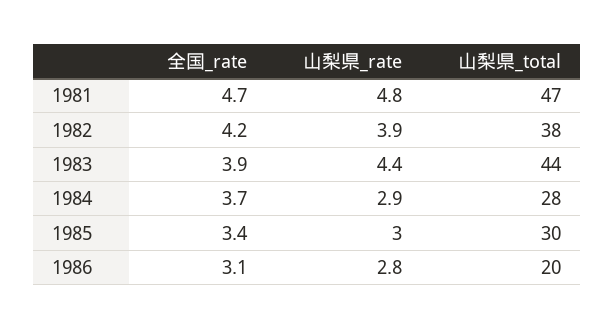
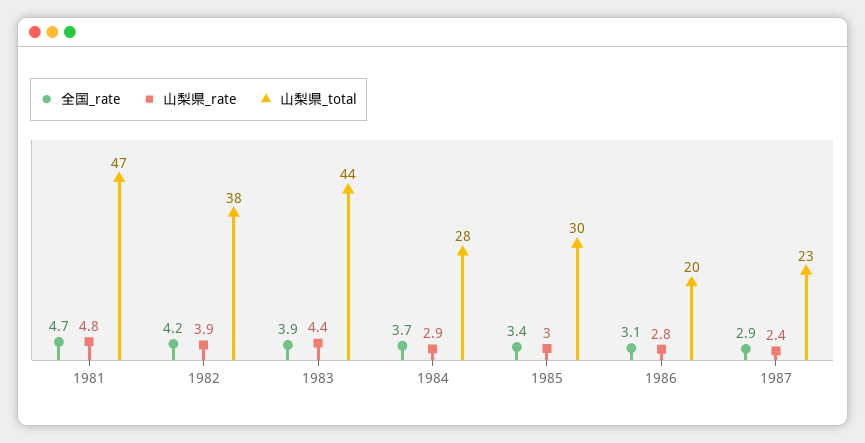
全国_rate, 1987: none -> 2.9
山梨県_rate, 1987: none -> 2.4
山梨県_total, 1987: none -> 23

